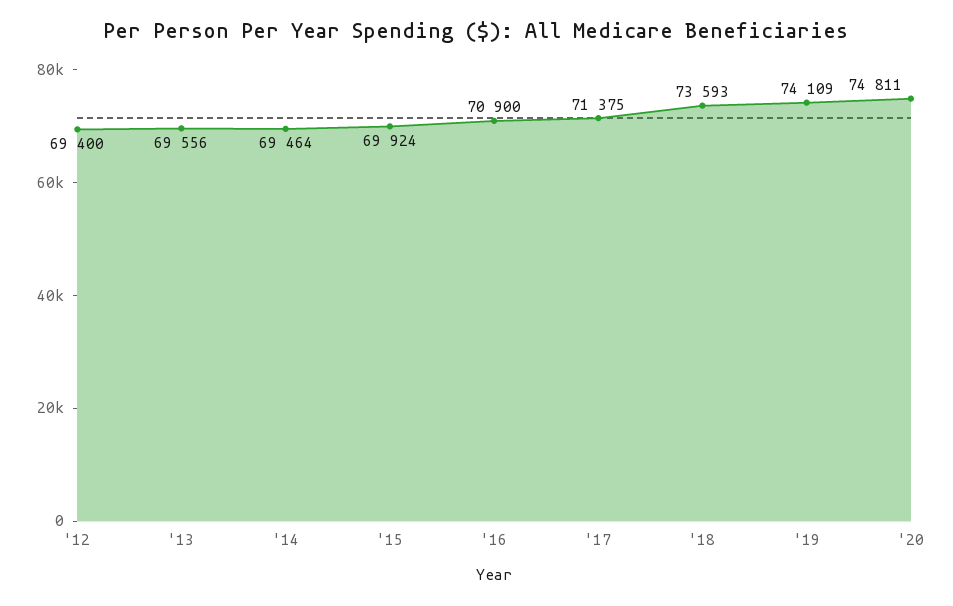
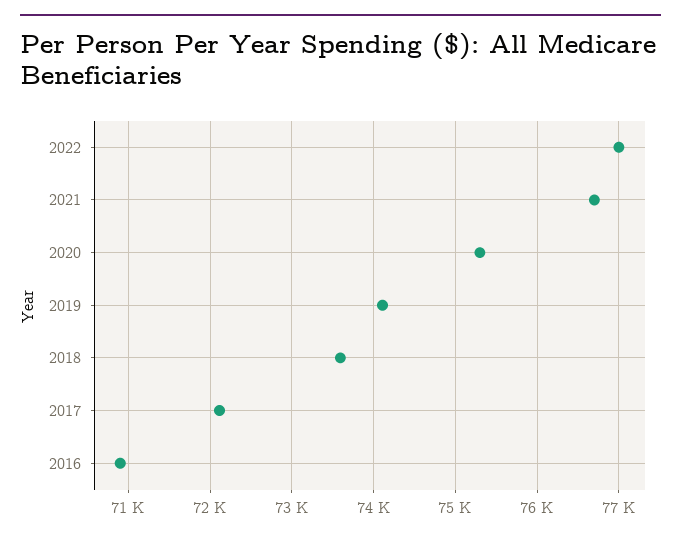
'12: 69400 -> none
'13: 69556 -> none
'14: 69464 -> none
'15: 69924 -> none
'17: 71375 -> 72100
'20: 74811 -> 75300
2022: none -> 77000
2021: none -> 76700

